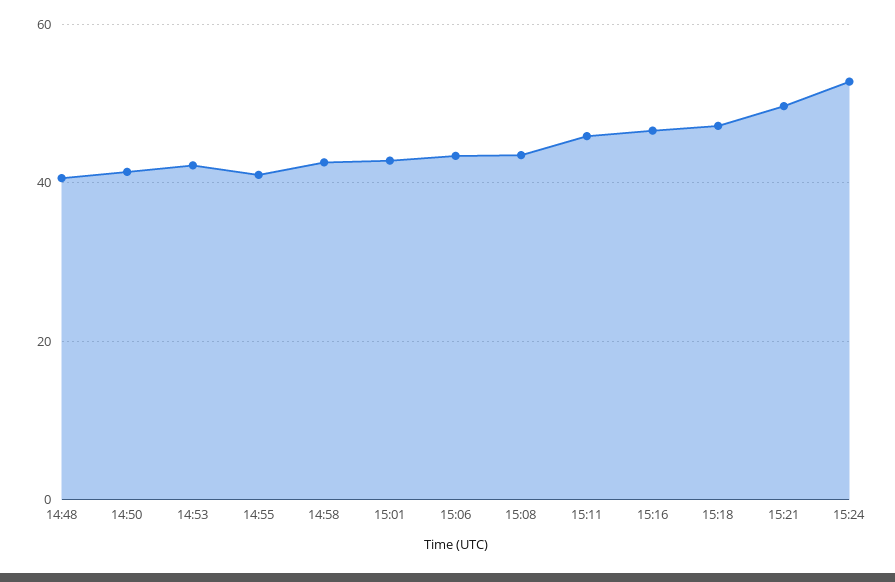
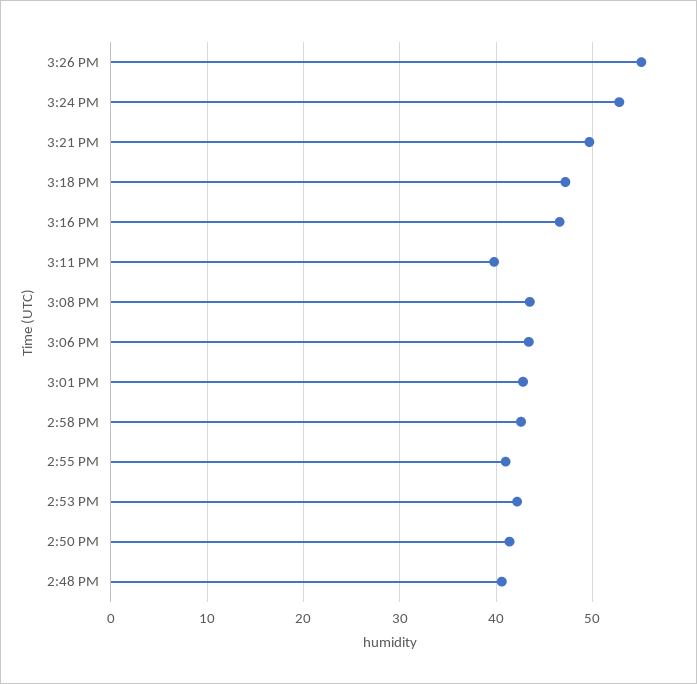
15:11: 46 -> 40
3:26 PM: none -> 55

